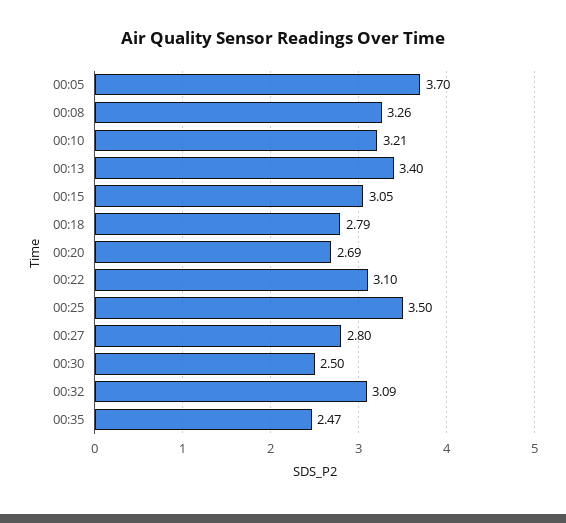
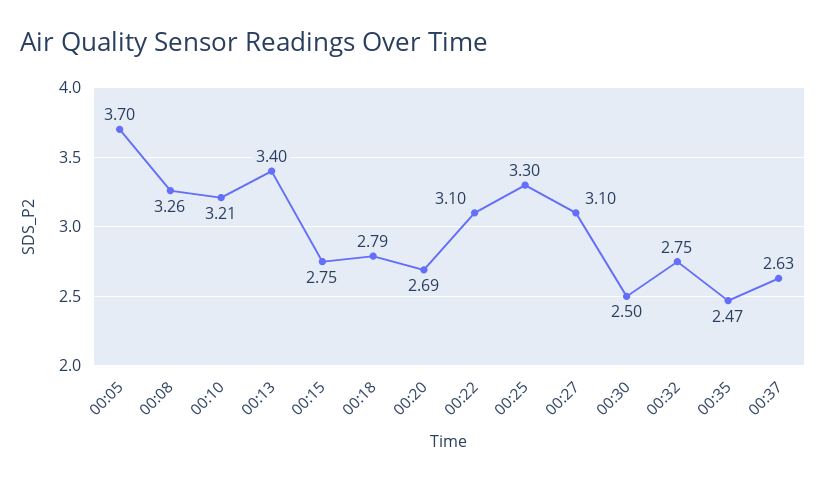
00:15: 3.05 -> 2.75
00:25: 3.5 -> 3.3
00:27: 2.8 -> 3.1
00:32: 3.09 -> 2.75
00:37: none -> 2.63

